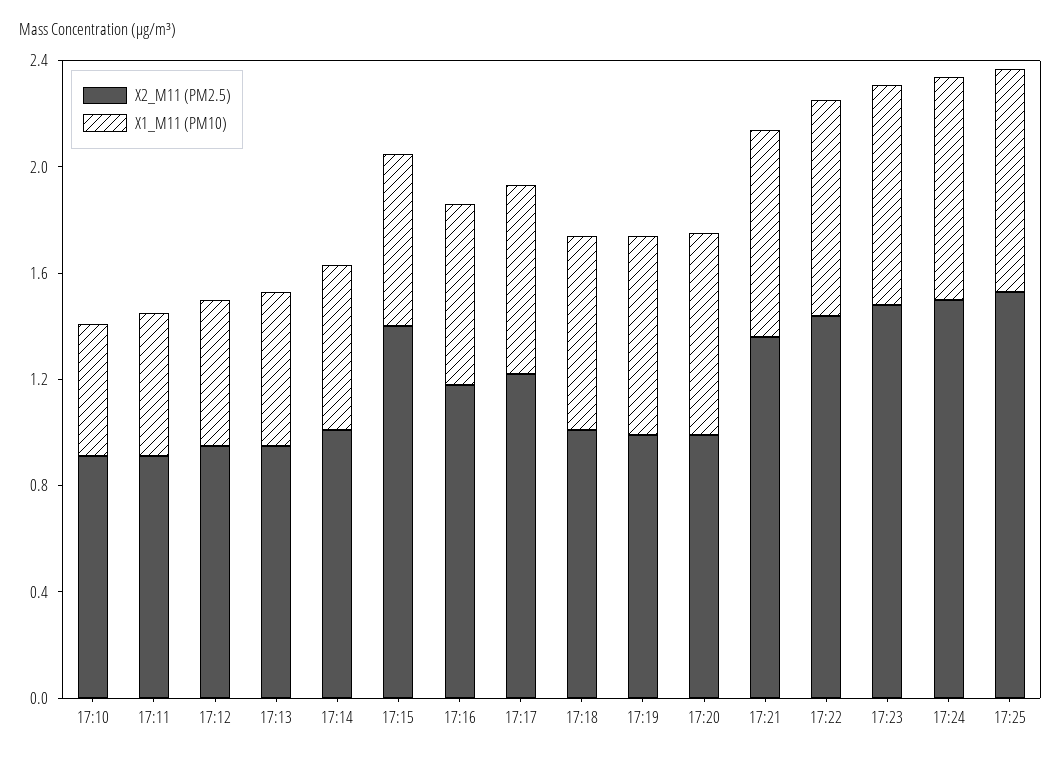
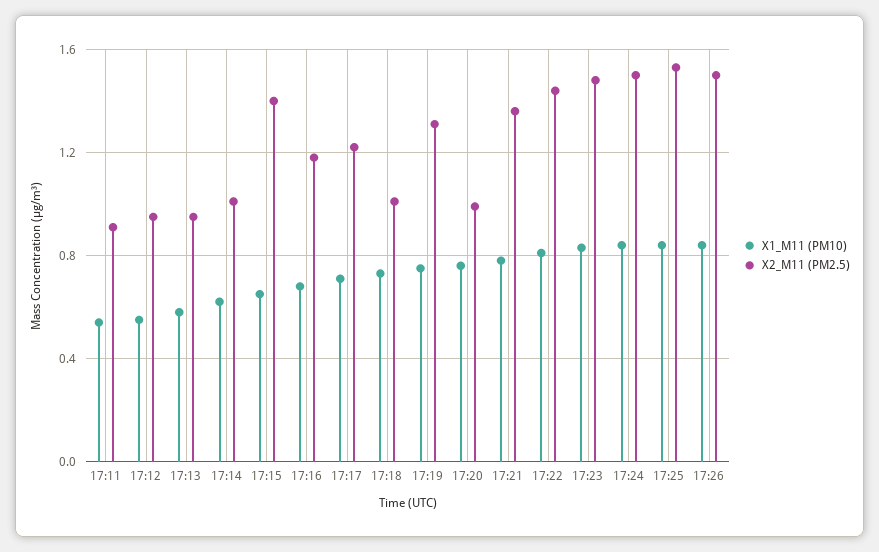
X2_M11 (PM2.5), 17:10: 0.9 -> none
X1_M11 (PM10), 17:10: 0.5 -> none
X2_M11 (PM2.5), 17:19: 1 -> 1.3
X1_M11 (PM10), 17:26: none -> 0.85
X2_M11 (PM2.5), 17:26: none -> 1.5

